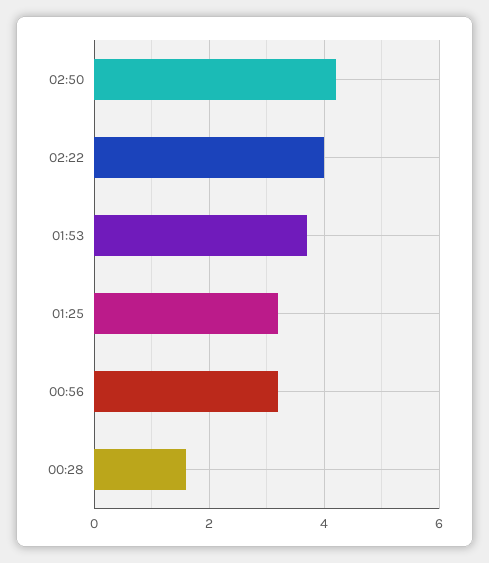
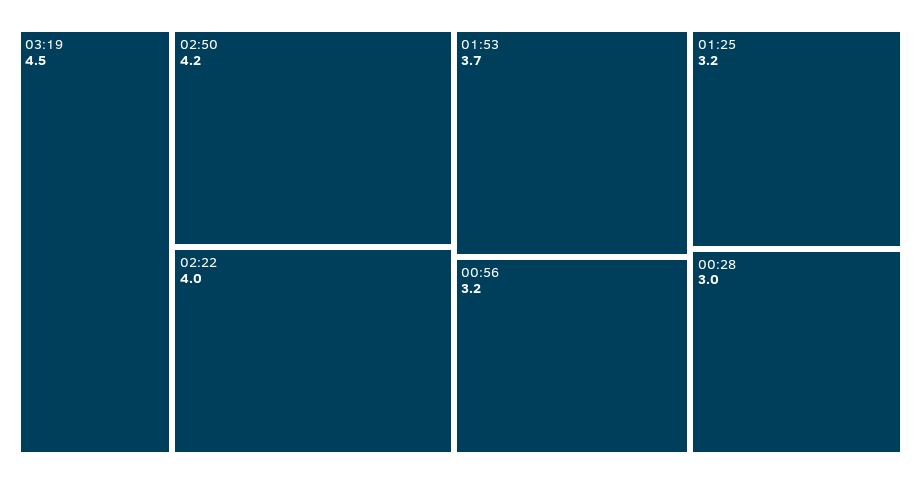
00:28: 1.5 -> 3
03:19: none -> 4.5

